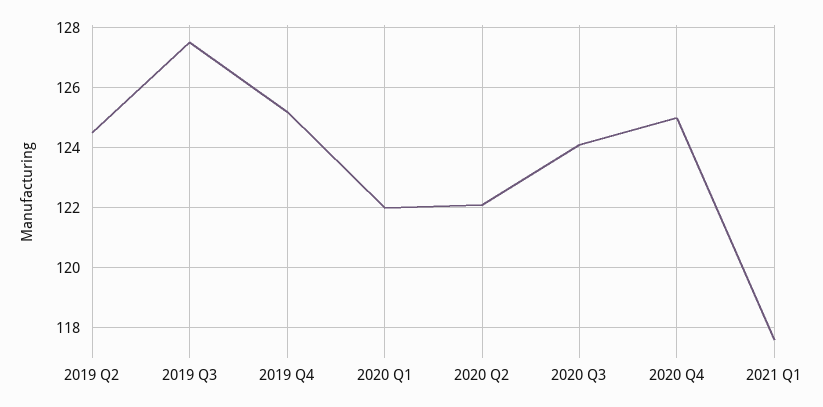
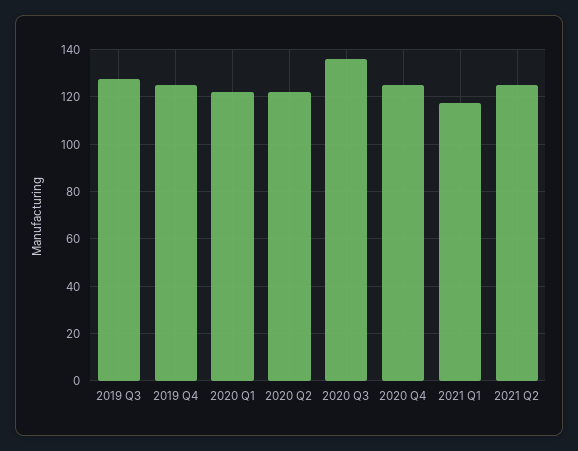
2019 Q2: 124.5 -> none
2020 Q3: 124 -> 135
2021 Q2: none -> 125

